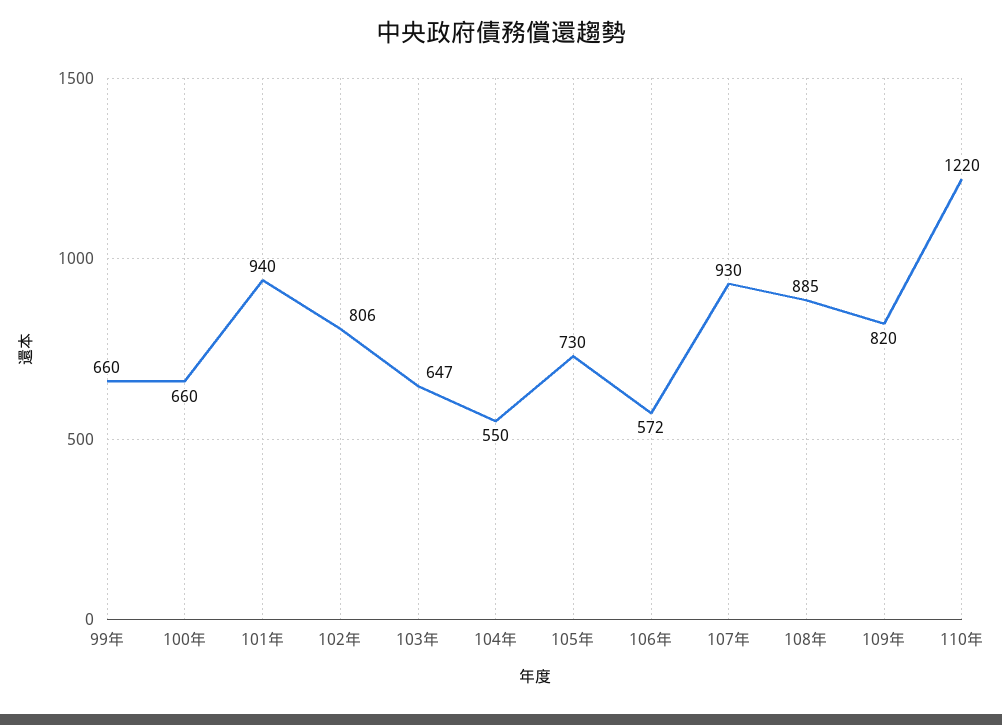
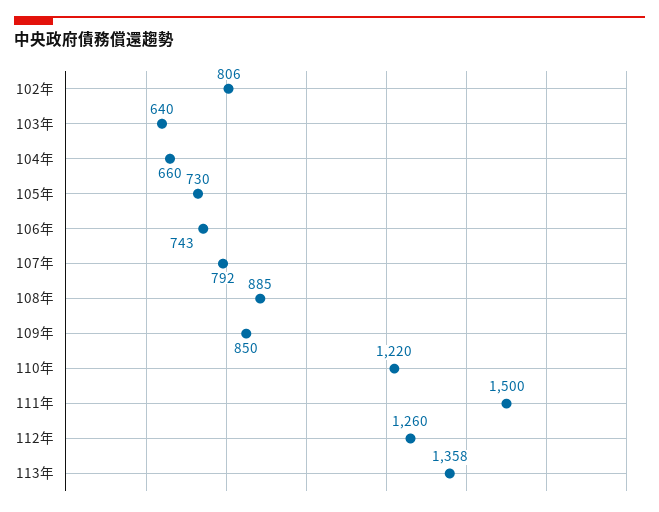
99年: 660 -> none
100年: 660 -> none
101年: 940 -> none
103年: 647 -> 640
104年: 550 -> 660
106年: 572 -> 743
107年: 930 -> 792
109年: 820 -> 850
111年: none -> 1500
112年: none -> 1260
113年: none -> 1358

